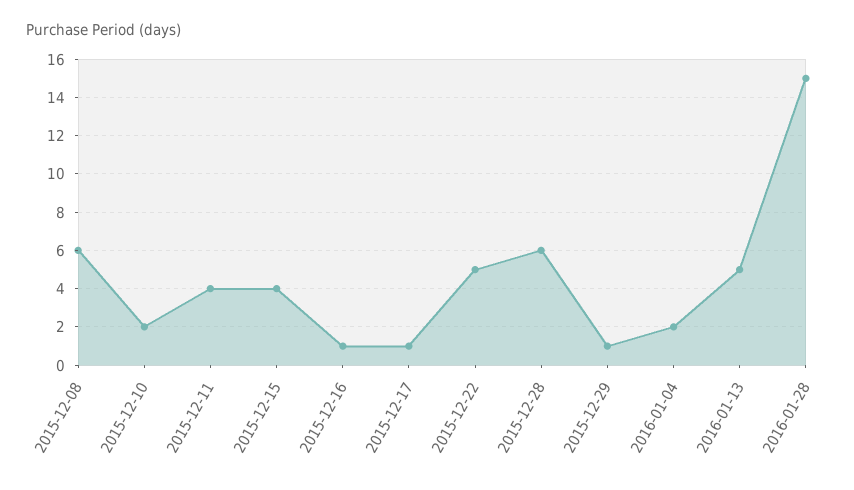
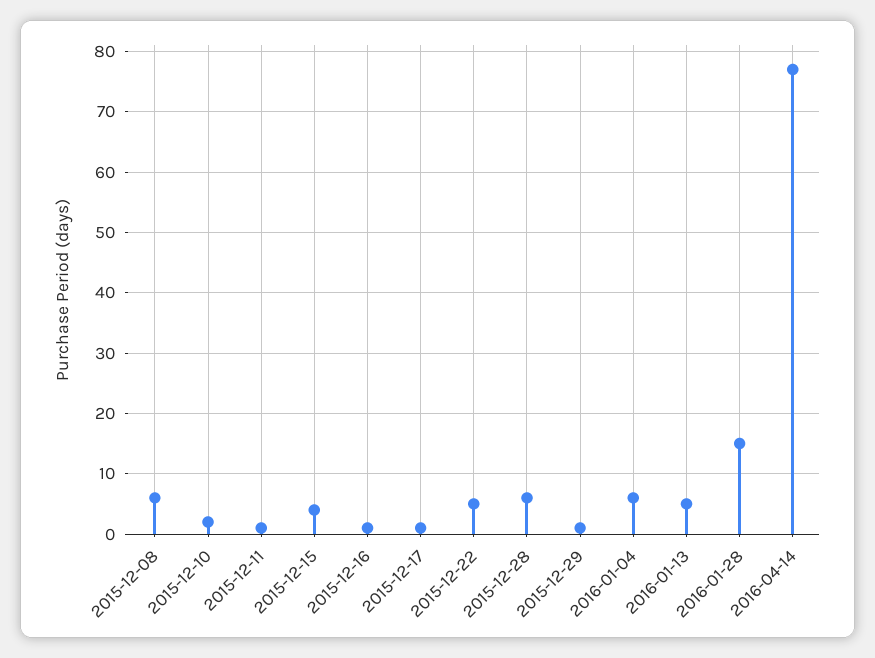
2015-12-11: 4 -> 1
2016-01-04: 2 -> 6
2016-04-14: none -> 77

